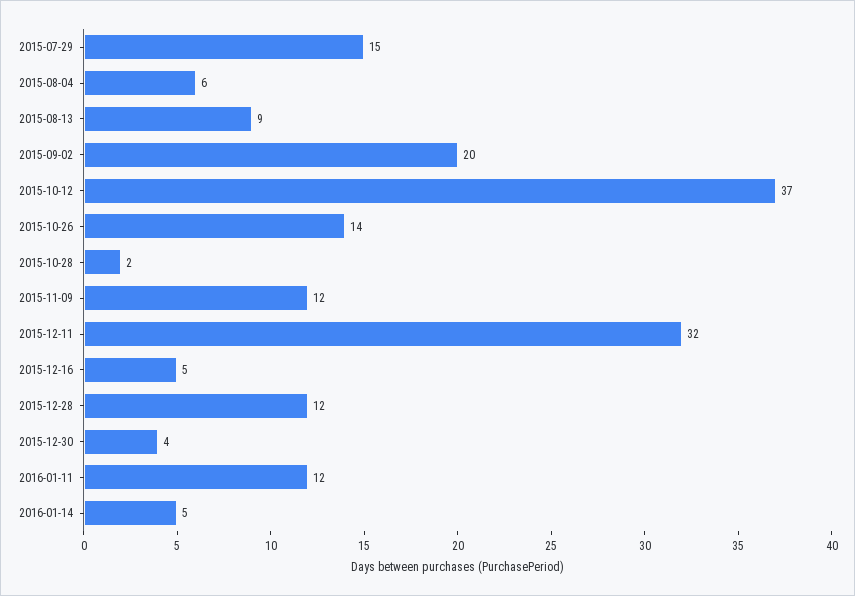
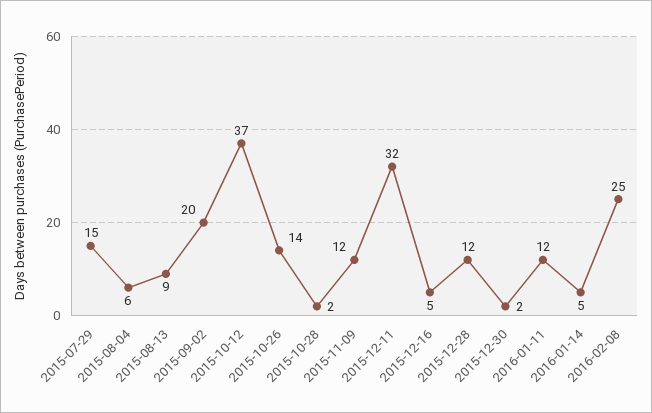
2015-12-30: 4 -> 2
2016-02-08: none -> 25

